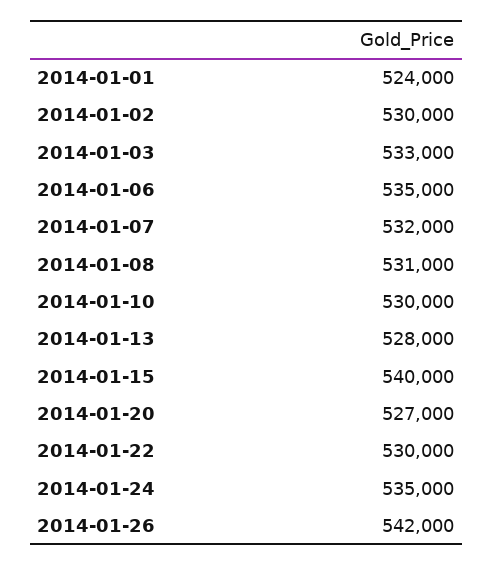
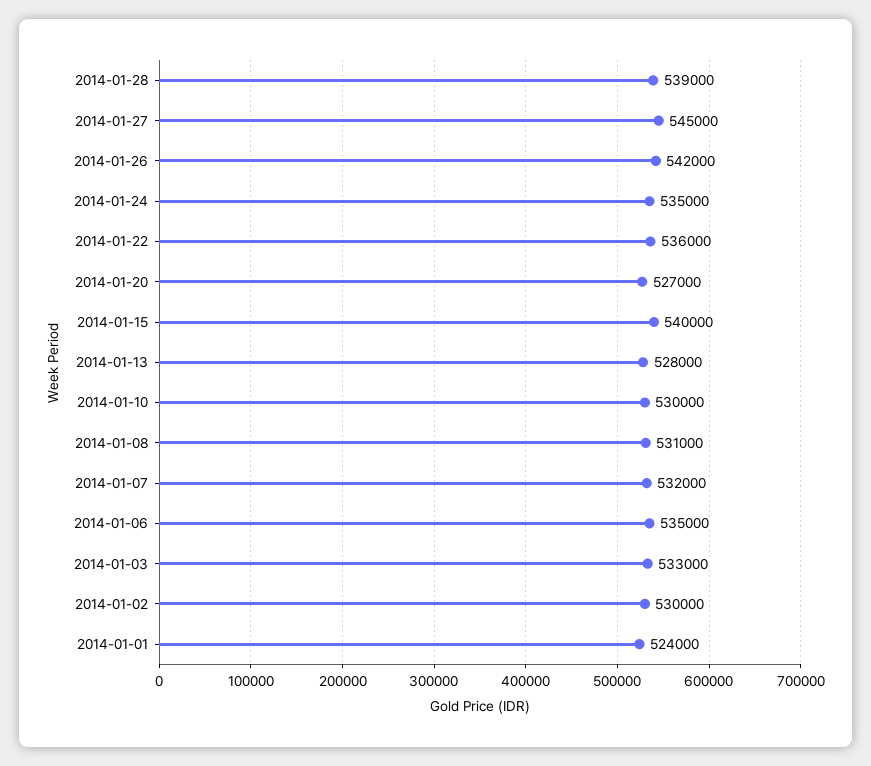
2014-01-22: 530000 -> 536000
2014-01-28: none -> 539000
2014-01-27: none -> 545000

